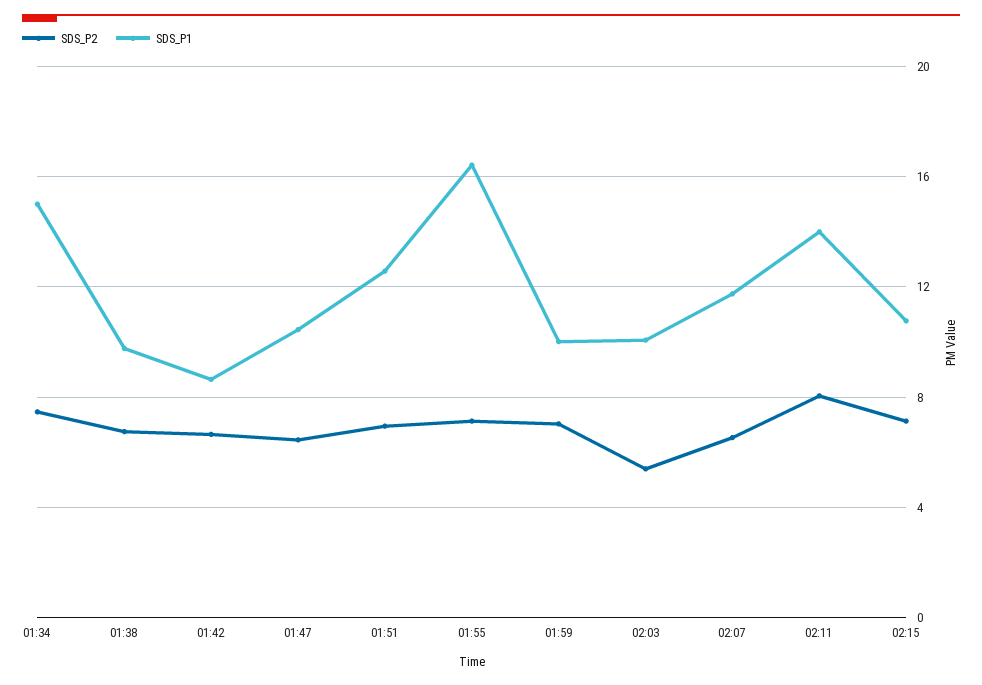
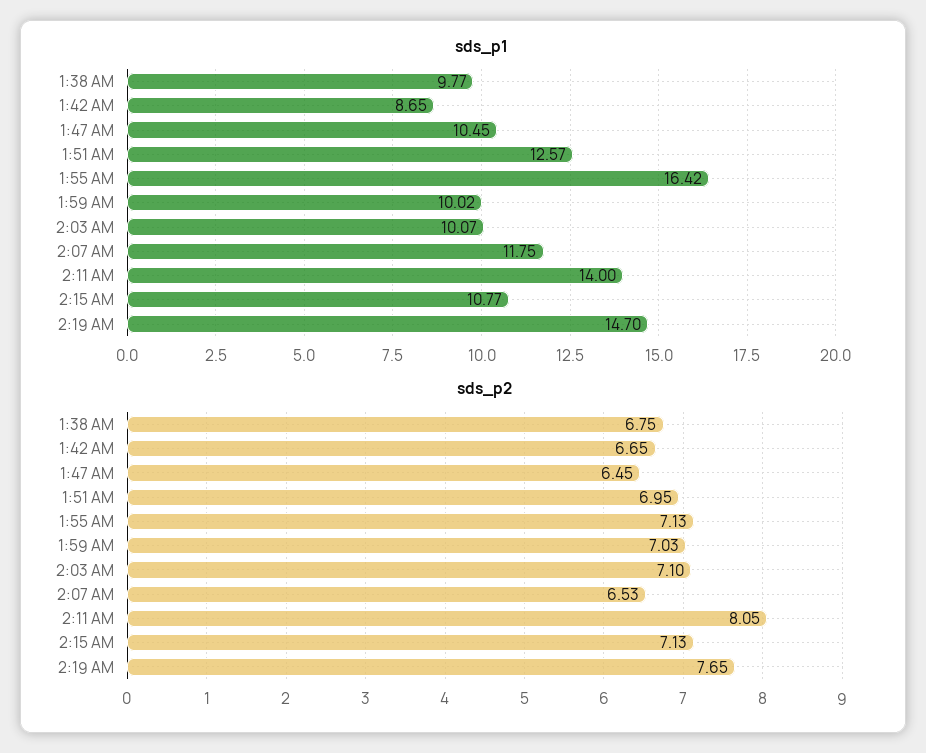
SDS_P2, 01:34: 7.5 -> none
SDS_P1, 01:34: 15 -> none
SDS_P2, 02:03: 5.5 -> 7.1
SDS_P1, 2:19 AM: none -> 14.7
SDS_P2, 2:19 AM: none -> 7.65

